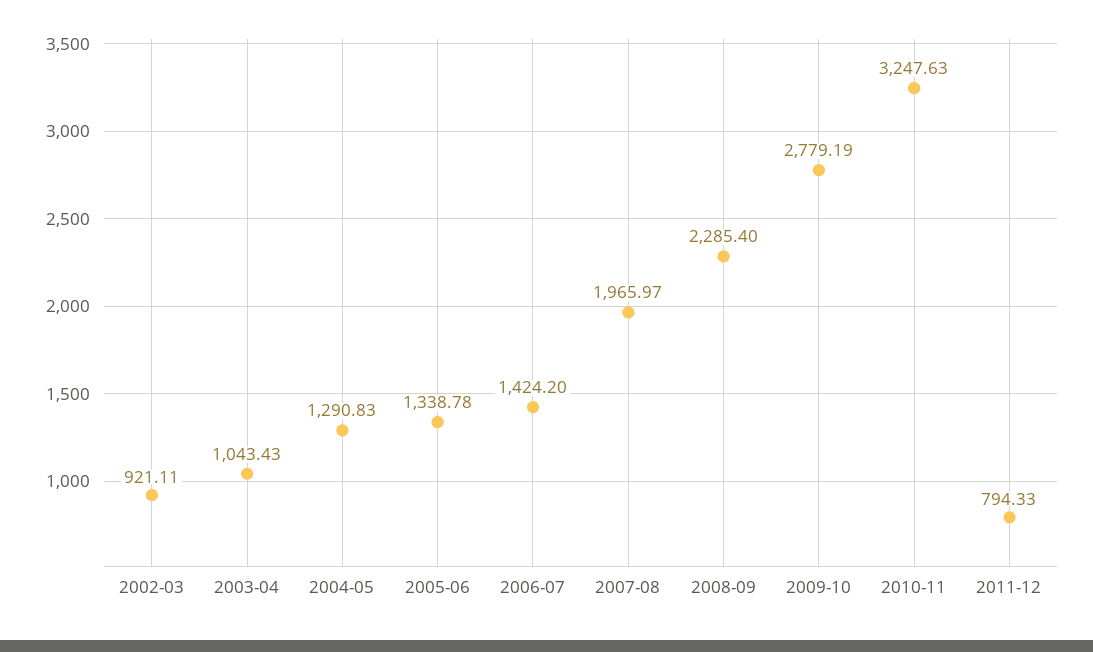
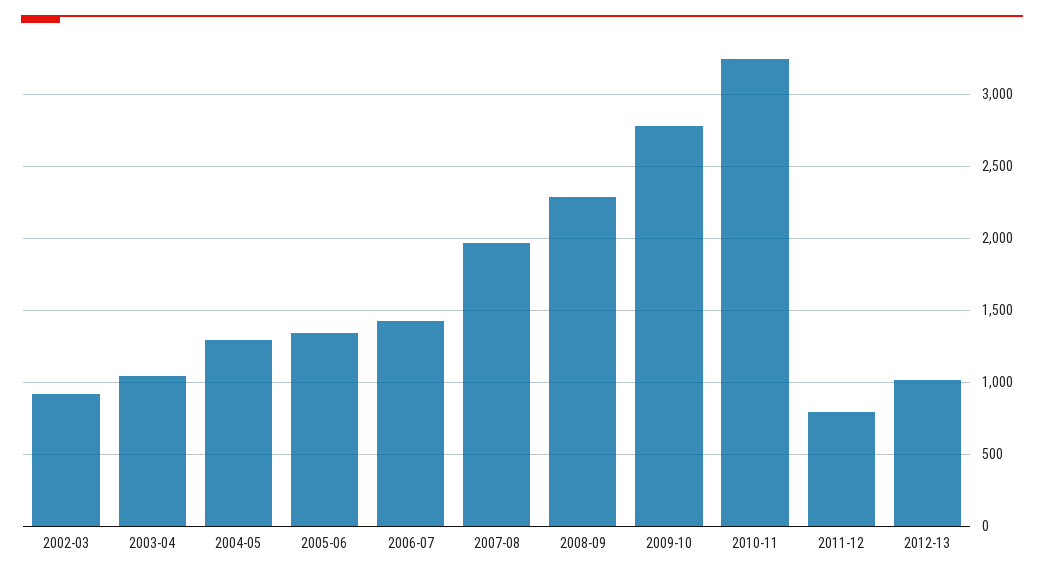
2012-13: none -> 1000

